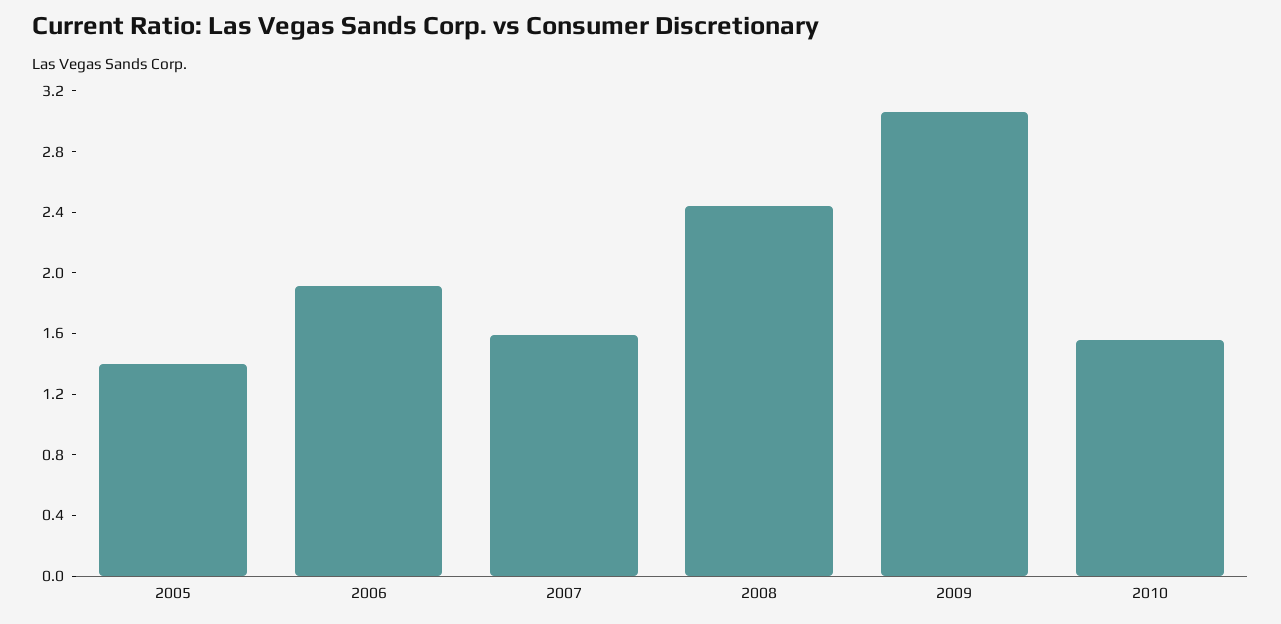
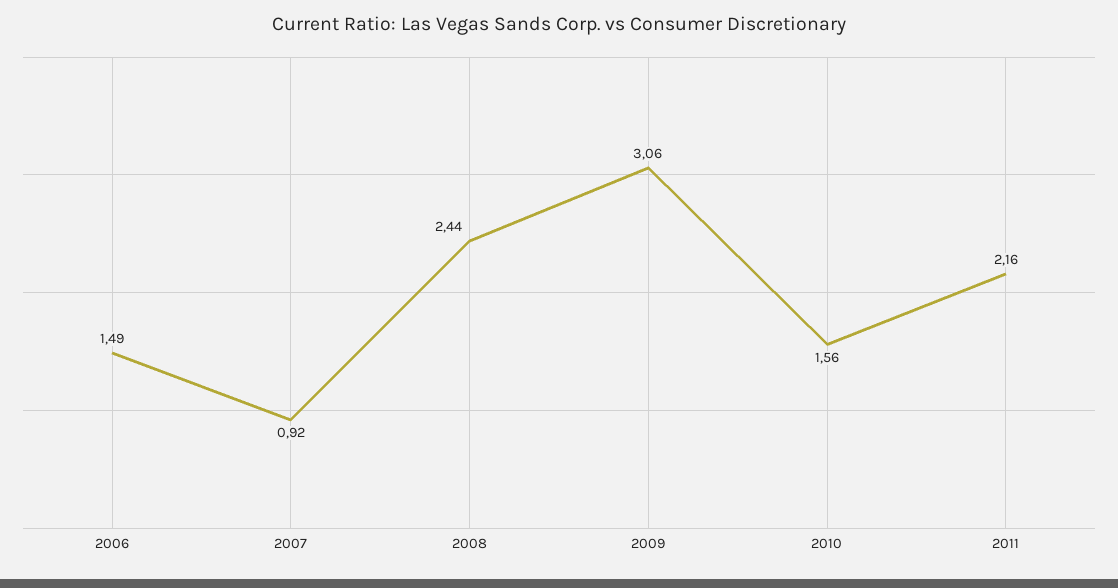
2005: 1.4 -> none
2006: 1.9 -> 1.49
2007: 1.6 -> 0.92
2011: none -> 2.16

